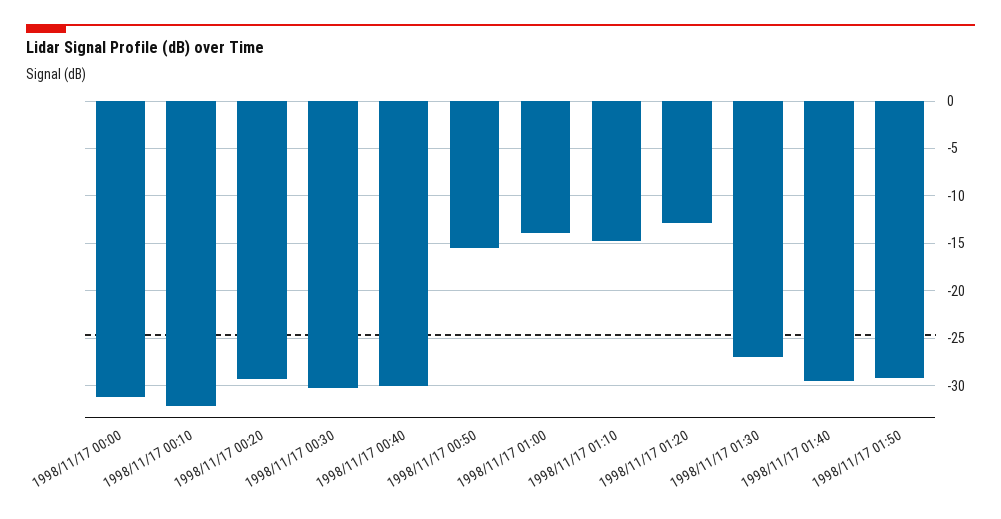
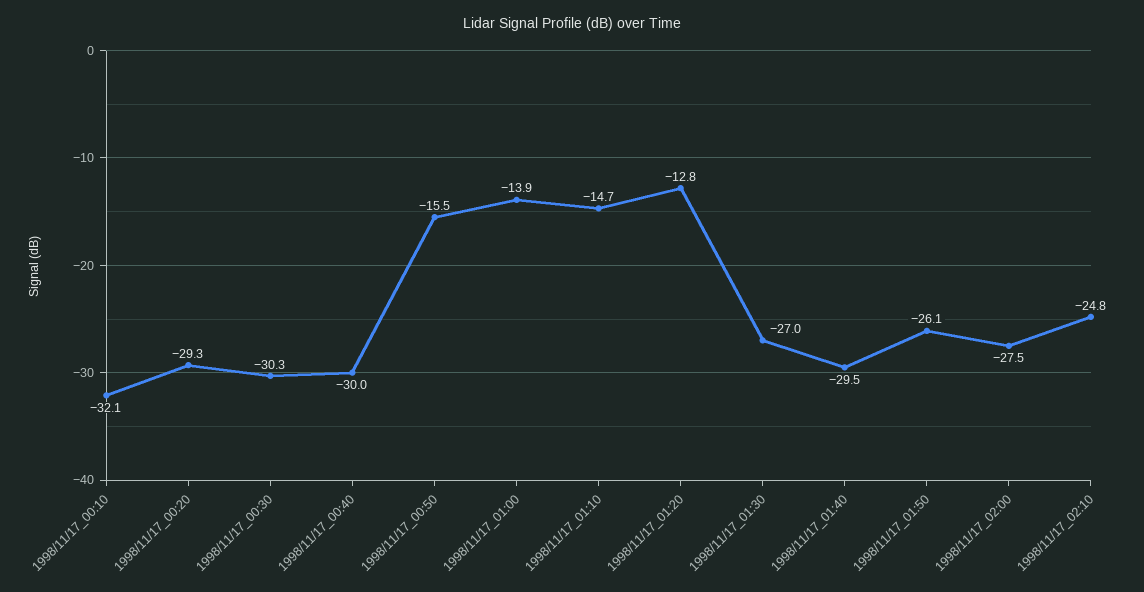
1998/11/17 00:00: -31 -> none
1998/11/17 01:50: -29 -> -26.1
1998/11/17_02:00: none -> -27.5
1998/11/17_02:10: none -> -24.8

